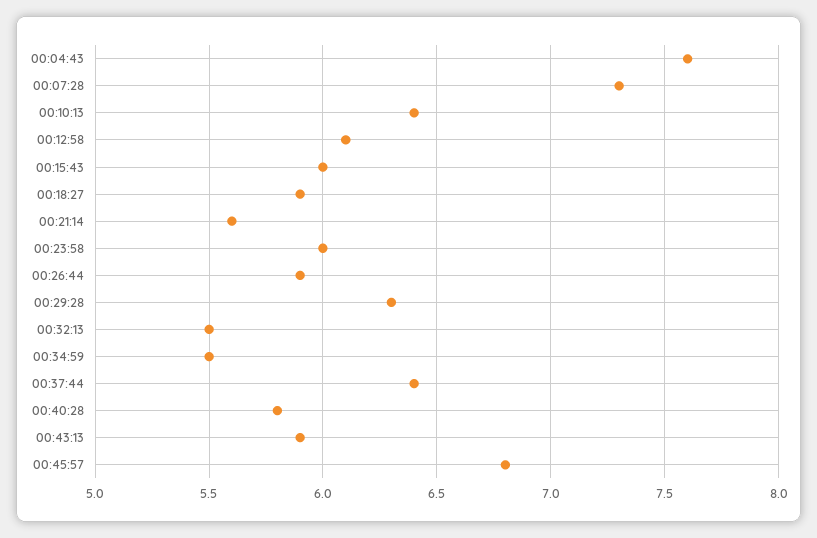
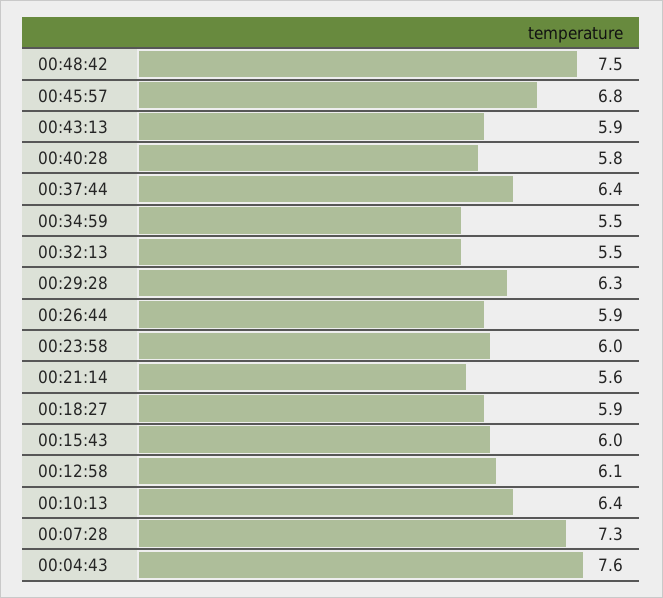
00:48:42: none -> 7.5

